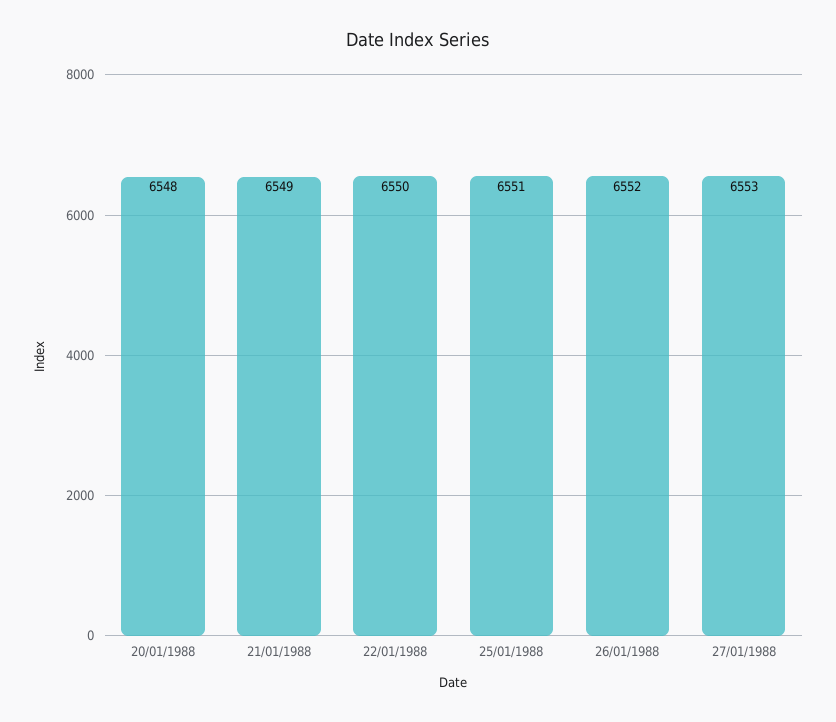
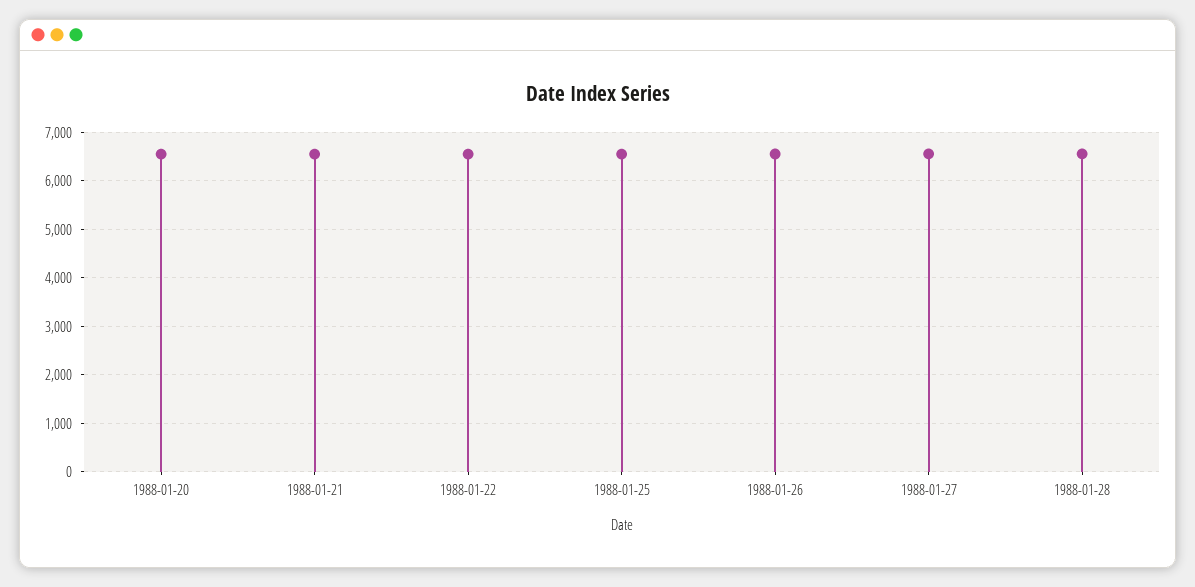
1988-01-28: none -> 6600

